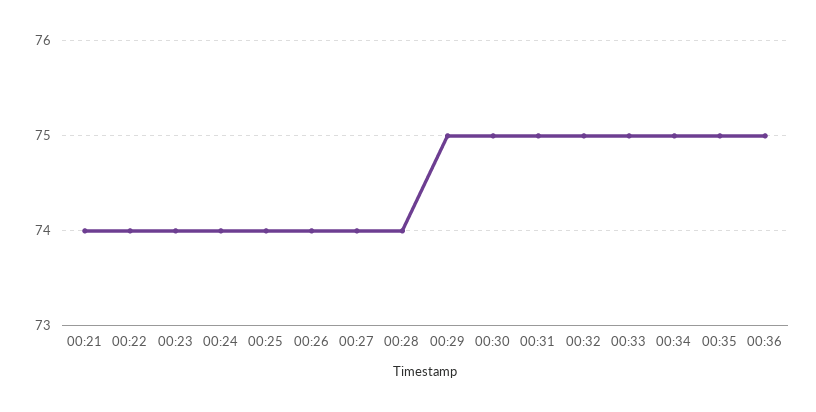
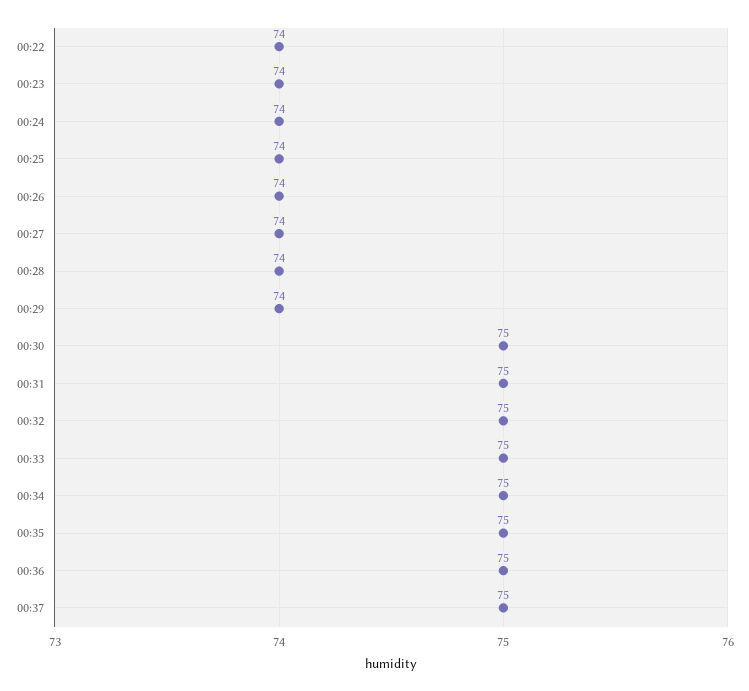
00:21: 74 -> none
00:29: 75 -> 74
00:37: none -> 75

